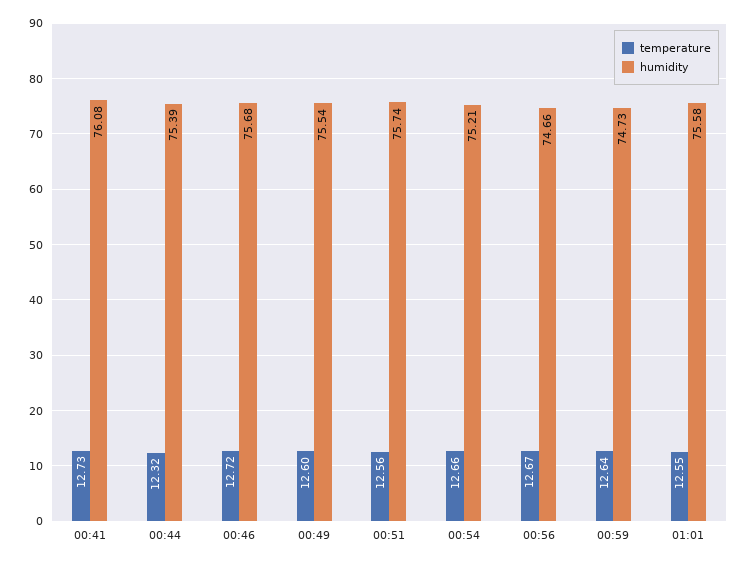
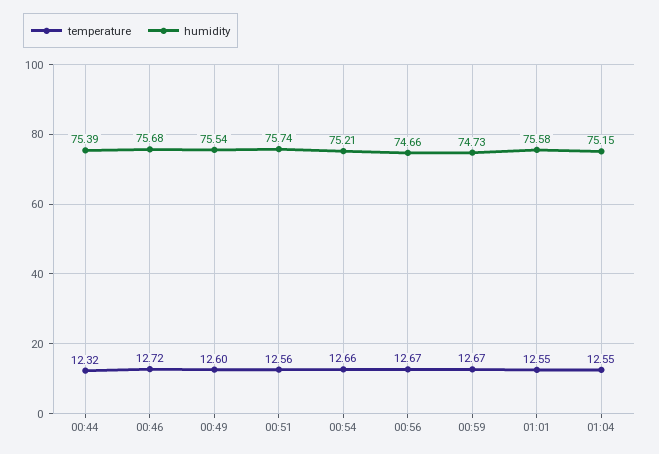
temperature, 00:41: 12.73 -> none
humidity, 00:41: 76.08 -> none
temperature, 00:59: 12.64 -> 12.67
temperature, 01:04: none -> 12.55
humidity, 01:04: none -> 75.15

